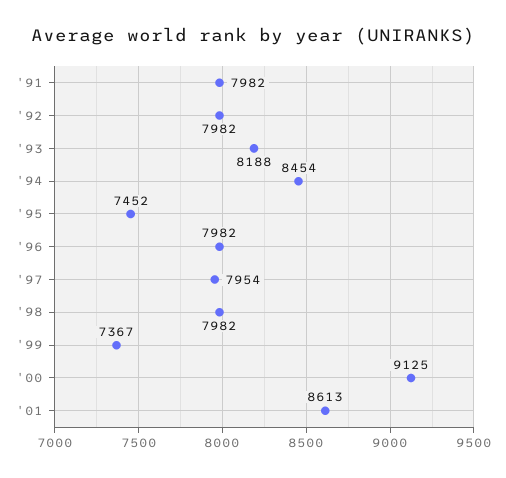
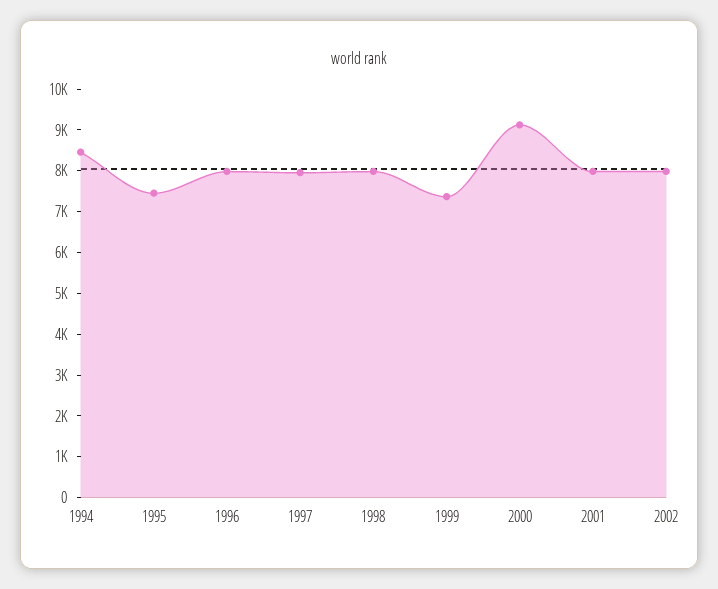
'91: 7982 -> none
'92: 7982 -> none
'93: 8188 -> none
'01: 8613 -> 8000
2002: none -> 8000

